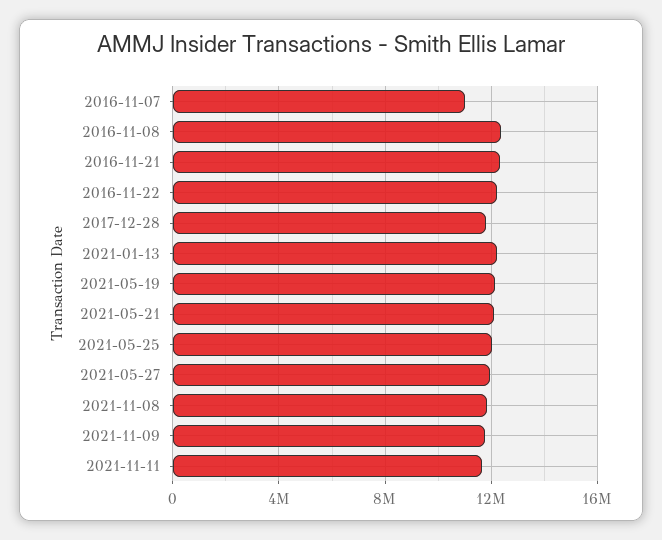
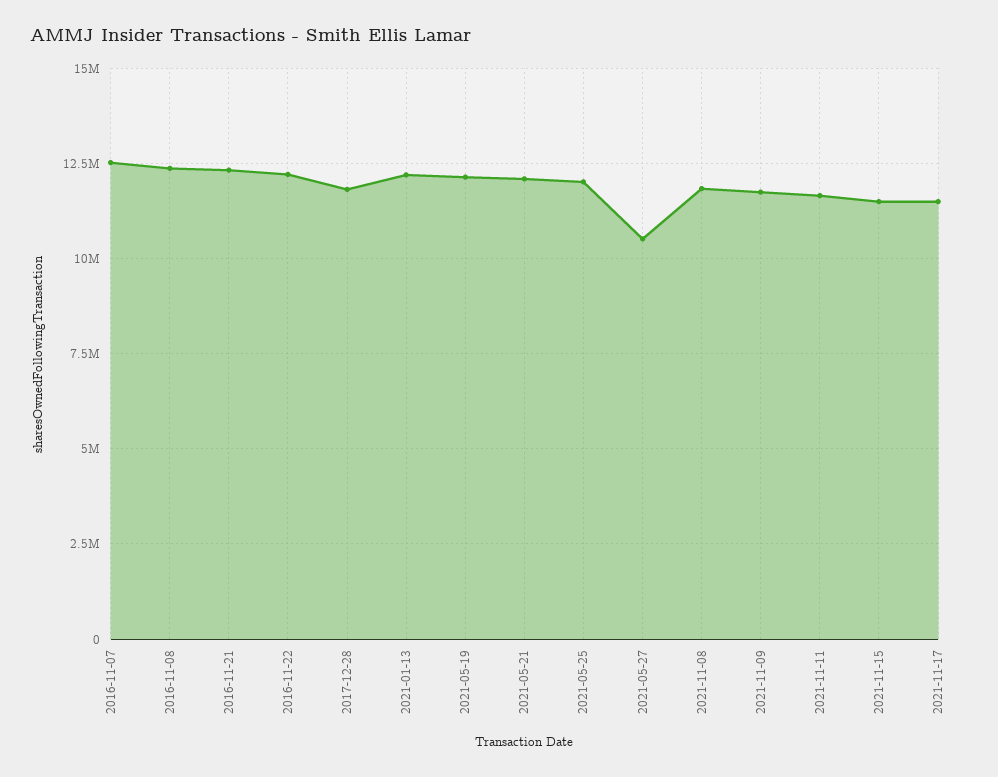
2016-11-07: 11000000 -> 12500000
2021-05-27: 12000000 -> 10500000
2021-11-15: none -> 11500000
2021-11-17: none -> 11500000

